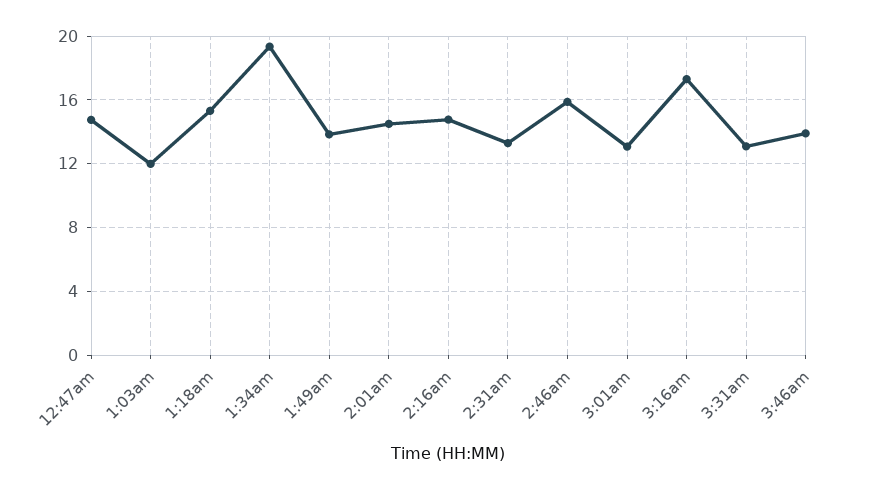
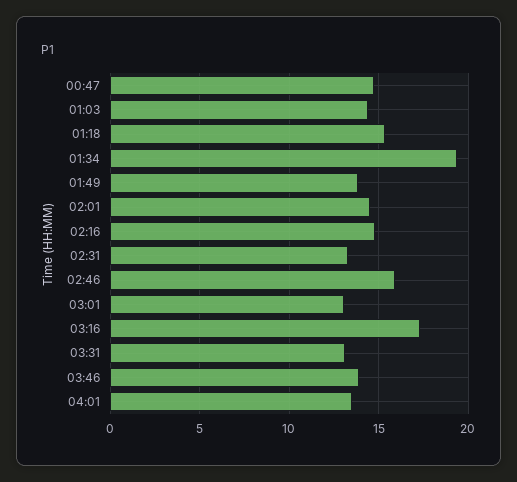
1:03am: 12 -> 14.5
04:01: none -> 13.5

